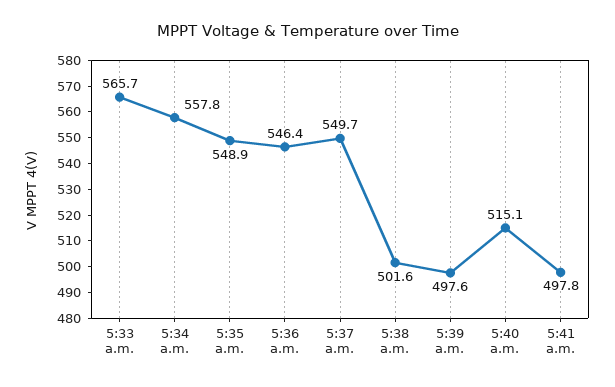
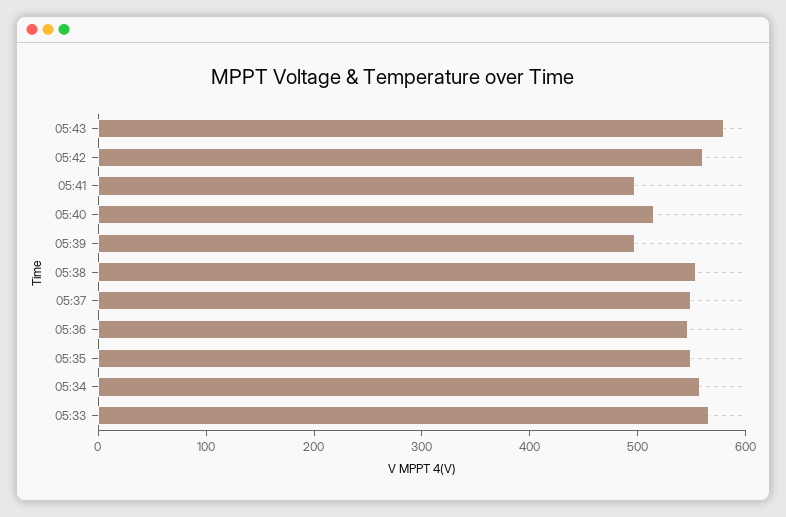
5:38 a.m.: 501.6 -> 560
05:43: none -> 580
05:42: none -> 560

